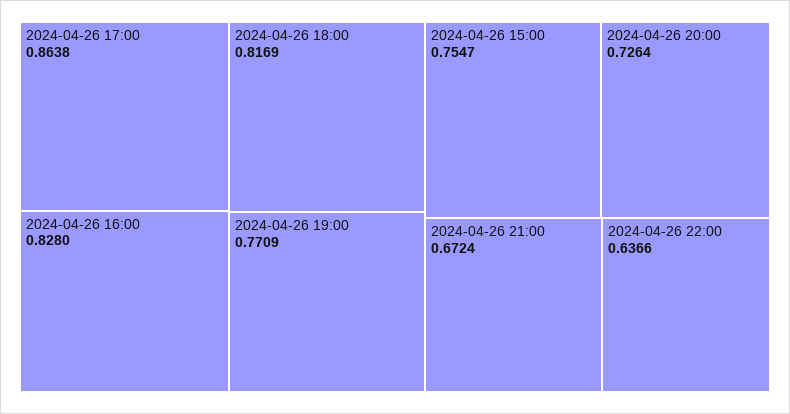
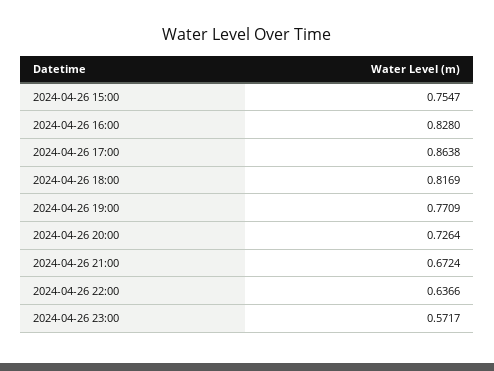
2024-04-26 23:00: none -> 0.5717

